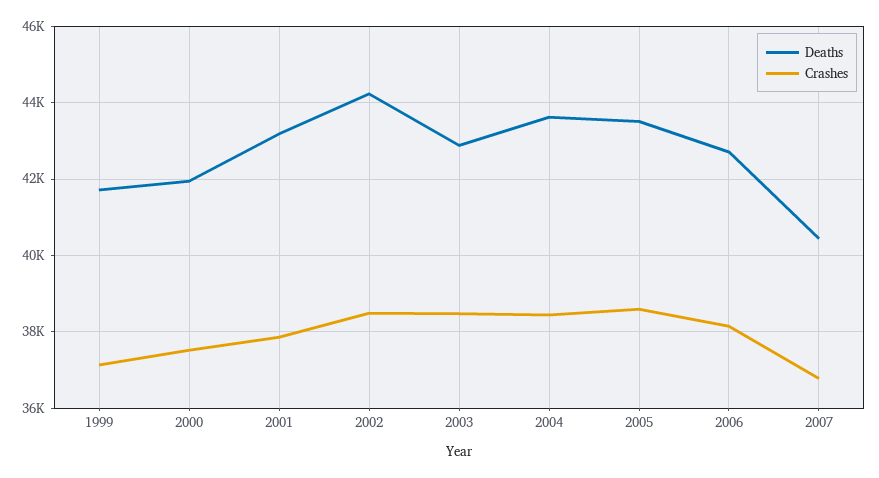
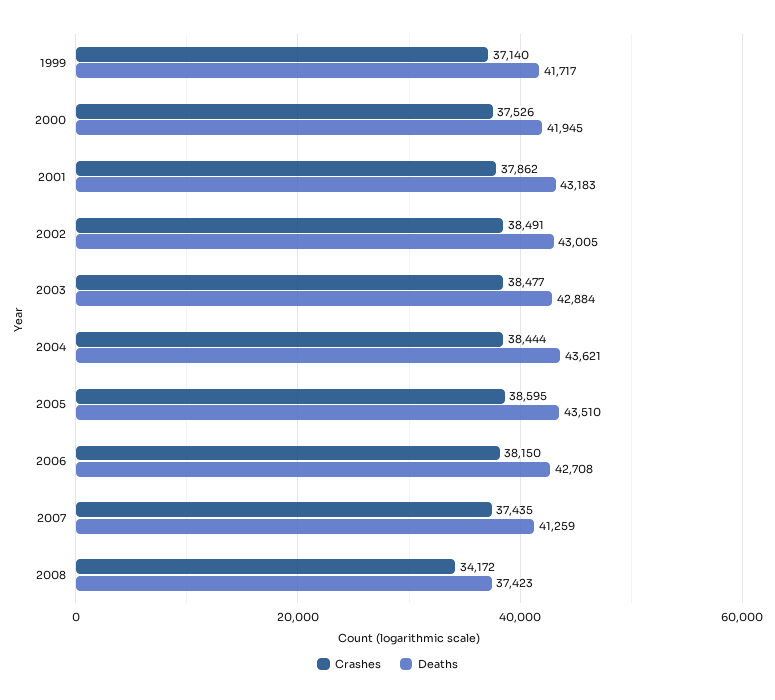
Deaths, 2002: 44200 -> 43005
Deaths, 2007: 40400 -> 41259
Crashes, 2007: 36800 -> 37435
Crashes, 2008: none -> 34172
Deaths, 2008: none -> 37423

